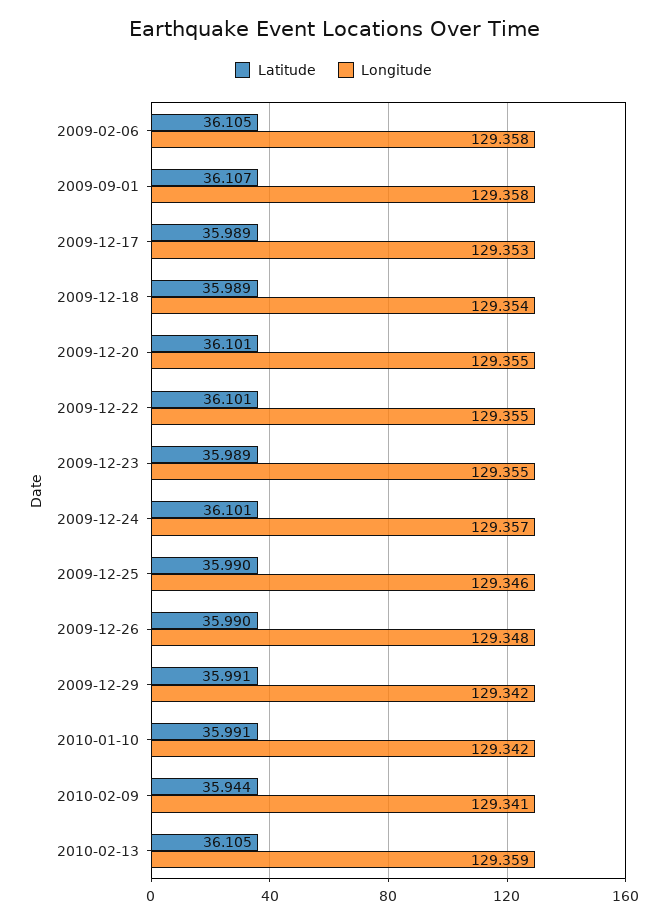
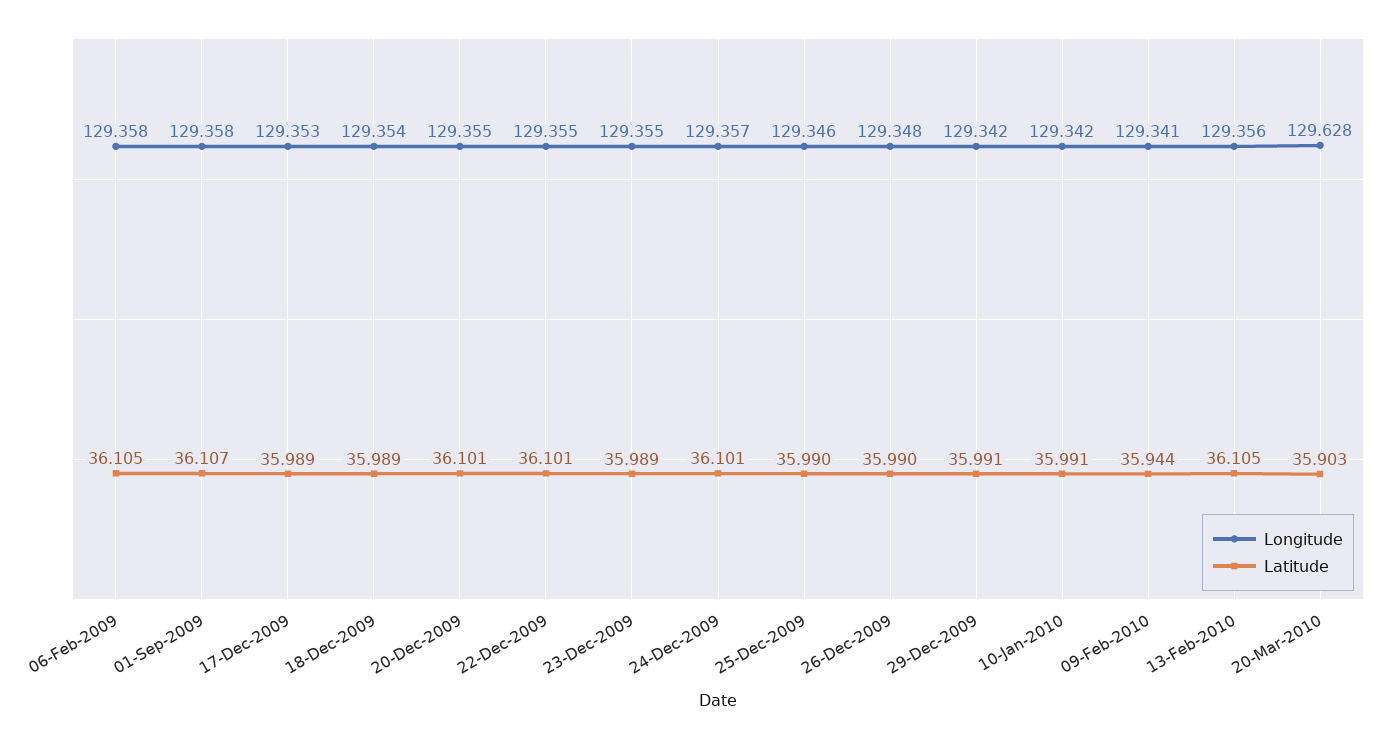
Longitude, 2010-02-13: 129.359 -> 129.356
Longitude, 20-Mar-2010: none -> 129.628
Latitude, 20-Mar-2010: none -> 35.903

